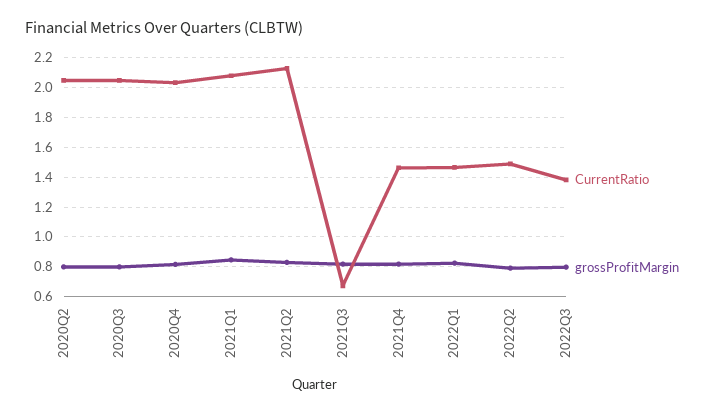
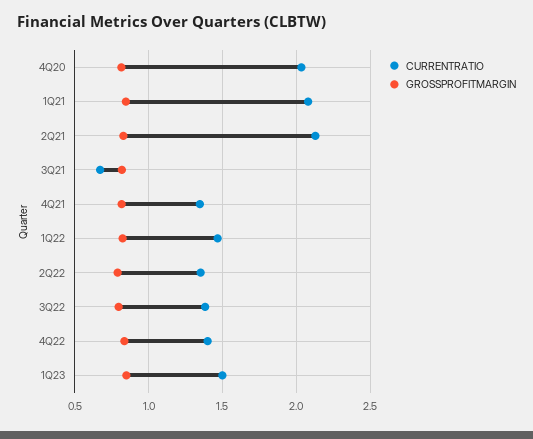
CurrentRatio, 2020Q2: 2.05 -> none
grossProfitMargin, 2020Q2: 0.8 -> none
CurrentRatio, 2020Q3: 2.05 -> none
grossProfitMargin, 2020Q3: 0.8 -> none
CurrentRatio, 2021Q4: 1.45 -> 1.35
CurrentRatio, 2022Q2: 1.5 -> 1.35
CurrentRatio, 4Q22: none -> 1.4
grossProfitMargin, 4Q22: none -> 0.85
CurrentRatio, 1Q23: none -> 1.5
grossProfitMargin, 1Q23: none -> 0.85

